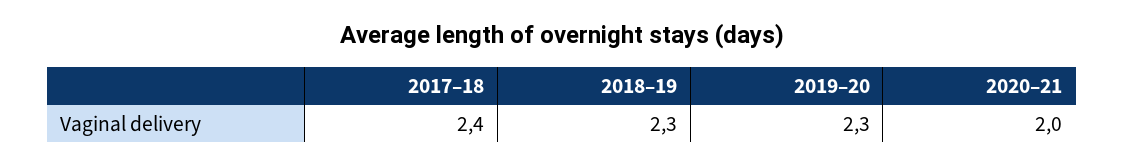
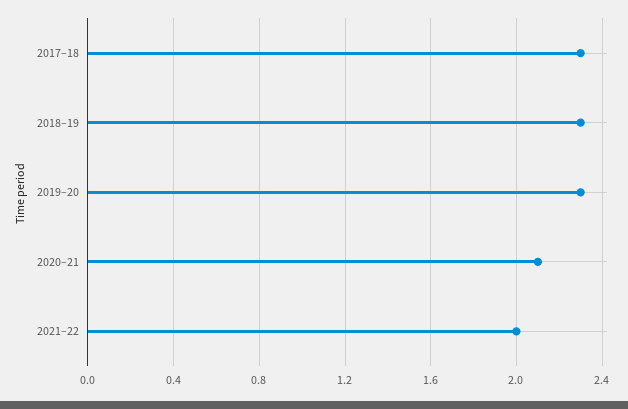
2017–18: 2.4 -> 2.3
2020–21: 2 -> 2.1
2021–22: none -> 2

